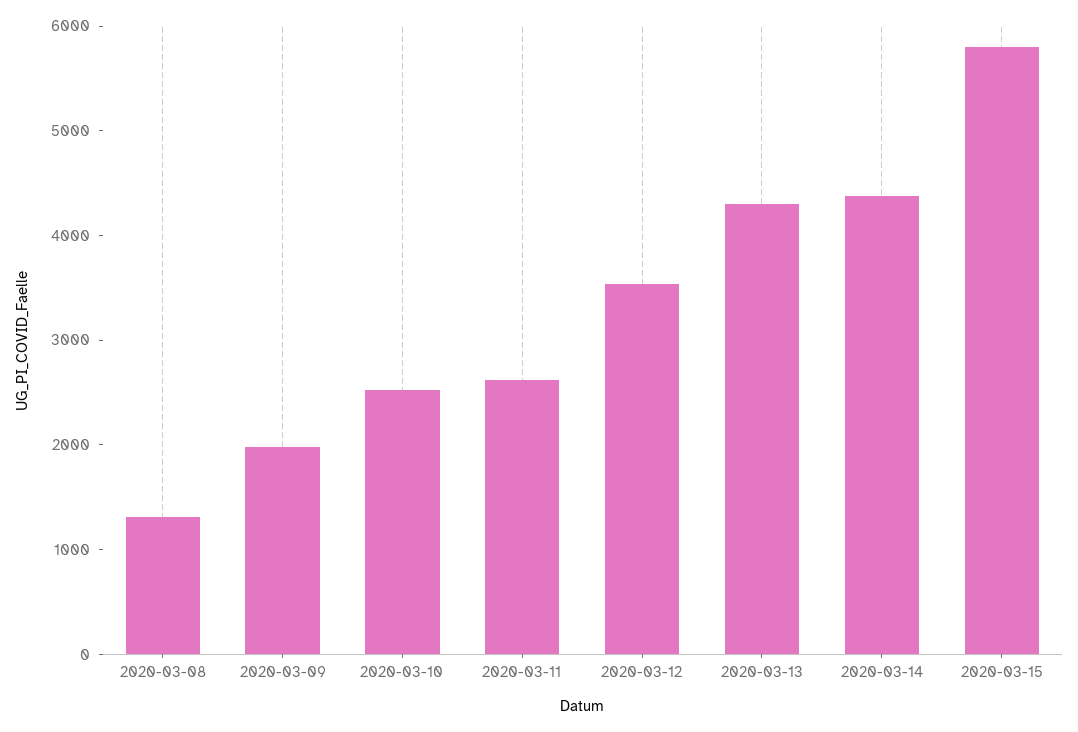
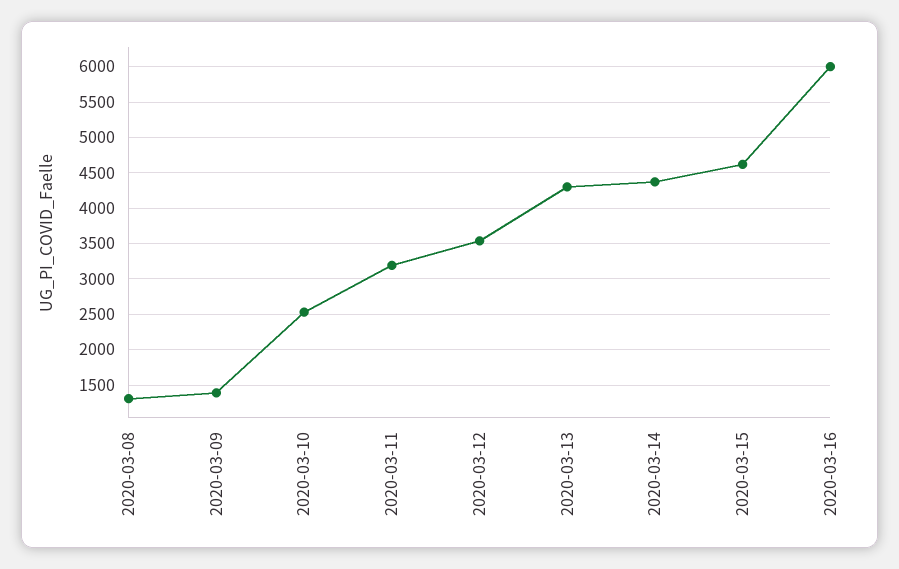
2020-03-09: 2000 -> 1400
2020-03-11: 2600 -> 3200
2020-03-15: 5800 -> 4600
2020-03-16: none -> 6000

